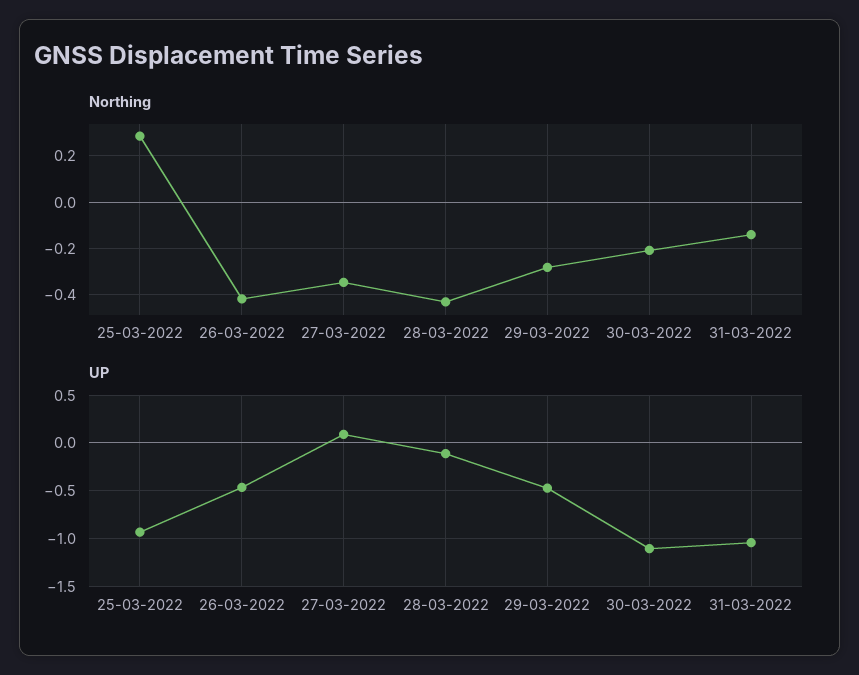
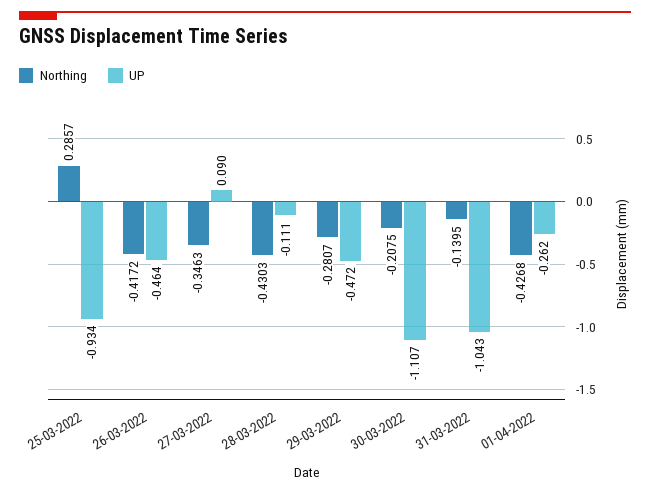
Northing, 01-04-2022: none -> -0.4268
UP, 01-04-2022: none -> -0.262

